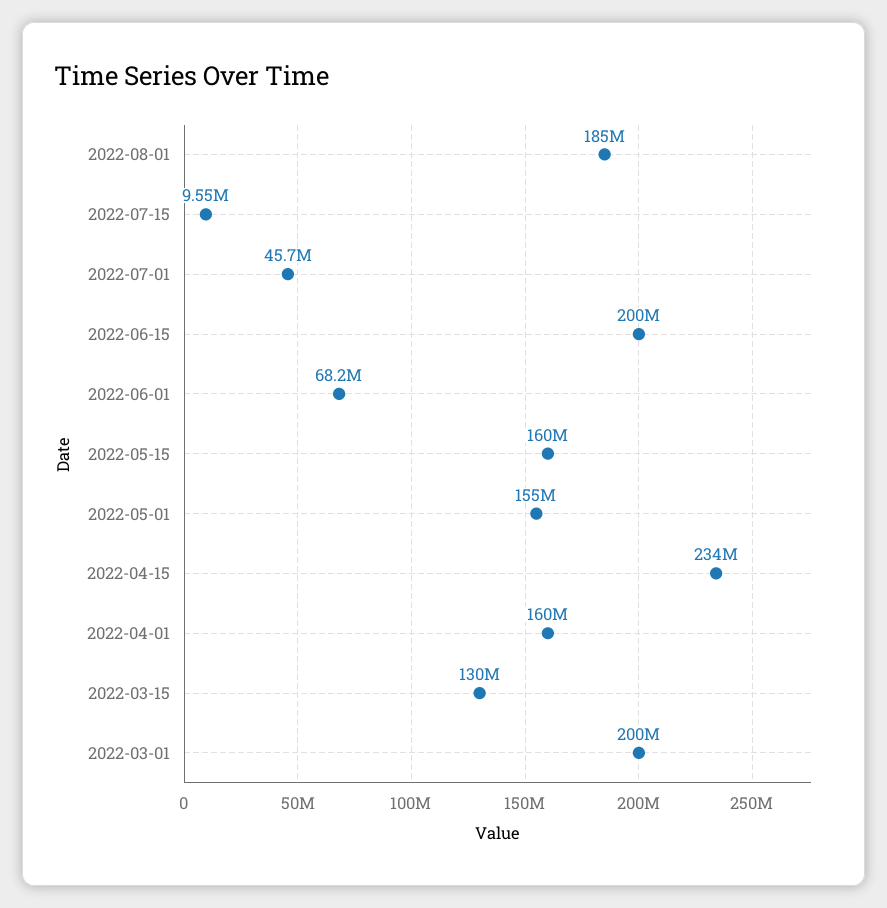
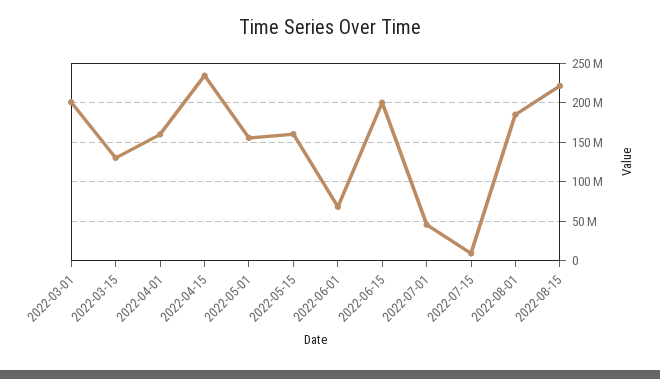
2022-08-15: none -> 220000000

